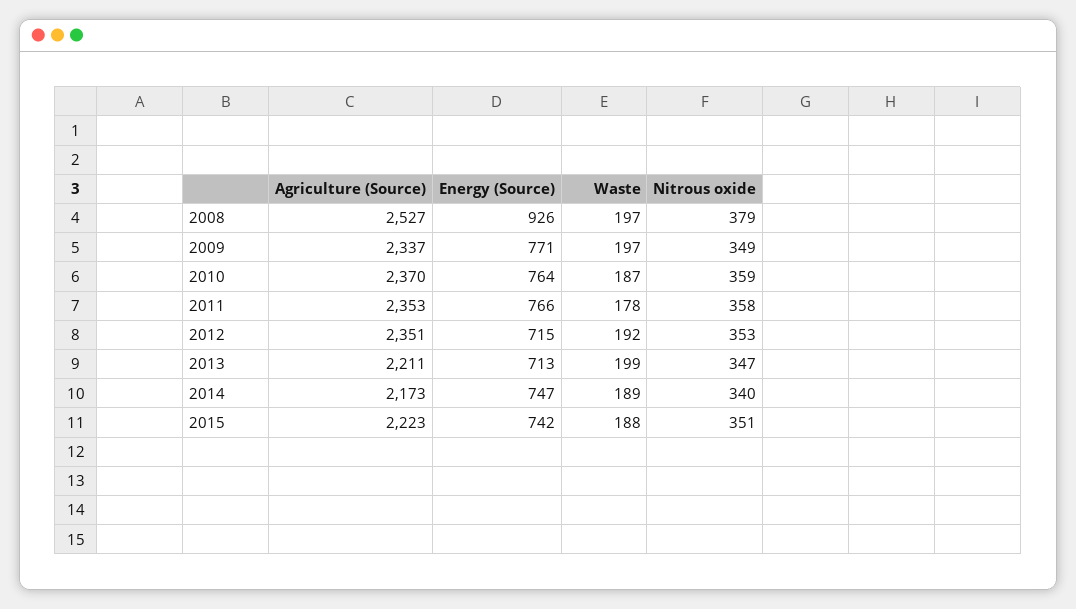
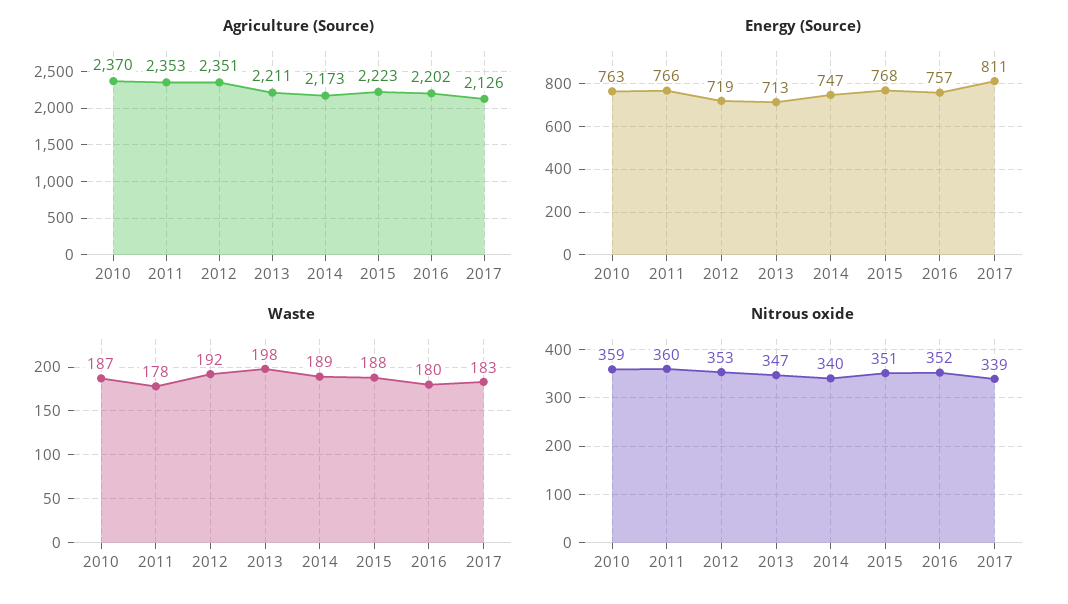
Agriculture (Source), 2008: 2527 -> none
Energy (Source), 2008: 926 -> none
Waste, 2008: 197 -> none
Nitrous oxide, 2008: 379 -> none
Agriculture (Source), 2009: 2337 -> none
Energy (Source), 2009: 771 -> none
Waste, 2009: 197 -> none
Nitrous oxide, 2009: 349 -> none
Energy (Source), 2010: 764 -> 763
Nitrous oxide, 2011: 358 -> 360
Energy (Source), 2012: 715 -> 719
Waste, 2013: 199 -> 198
Energy (Source), 2015: 742 -> 768
Agriculture (Source), 2016: none -> 2202
Agriculture (Source), 2017: none -> 2126
Energy (Source), 2016: none -> 757
Energy (Source), 2017: none -> 811
Waste, 2016: none -> 180
Waste, 2017: none -> 183
Nitrous oxide, 2016: none -> 352
Nitrous oxide, 2017: none -> 339

